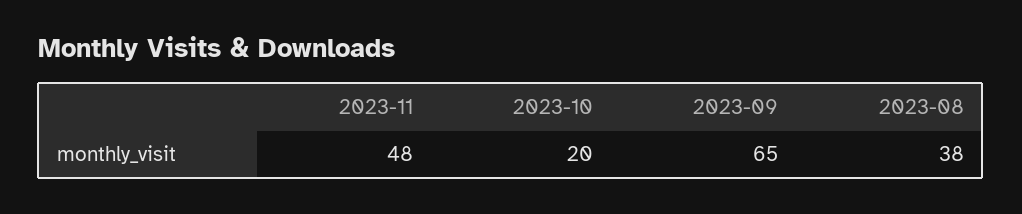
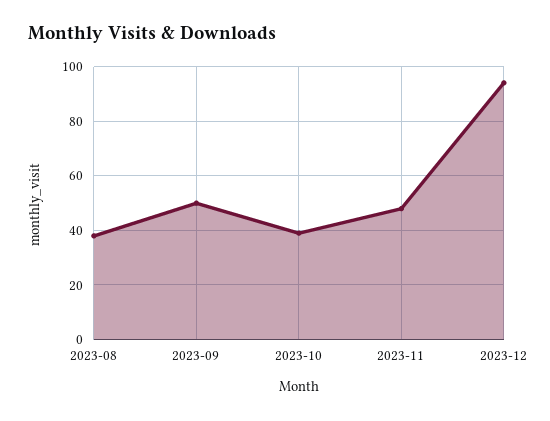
2023-10: 20 -> 40
2023-09: 65 -> 50
2023-12: none -> 95

